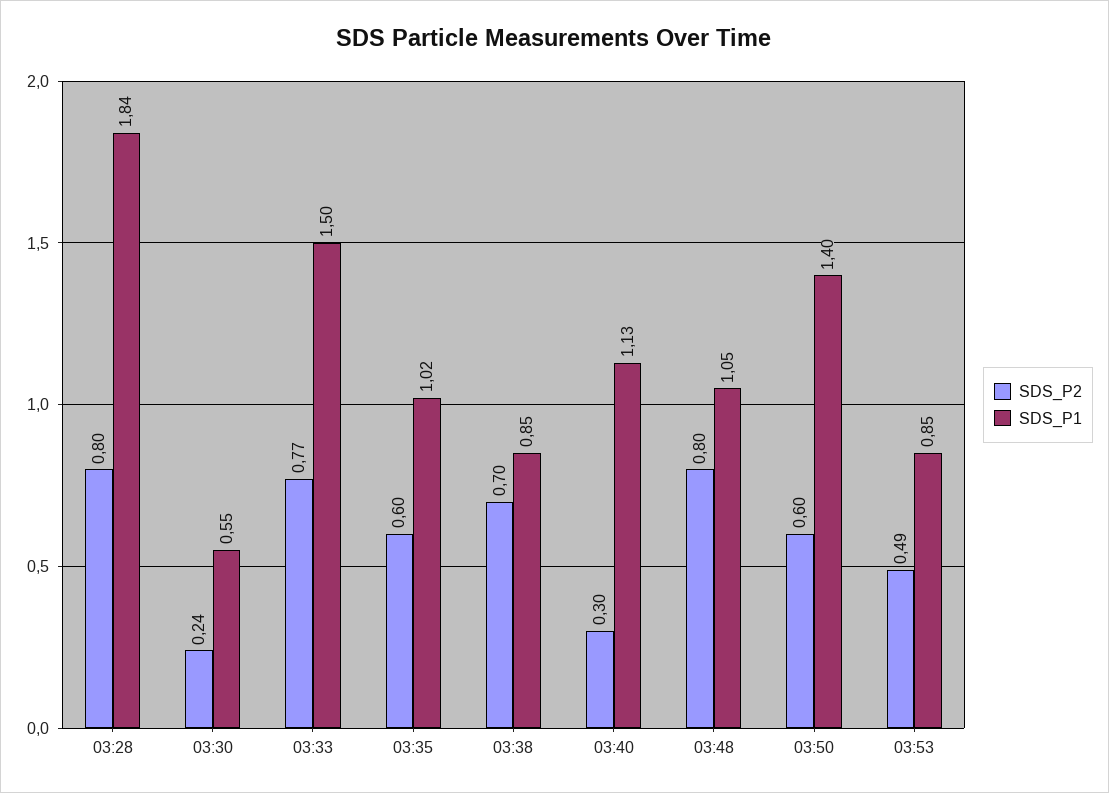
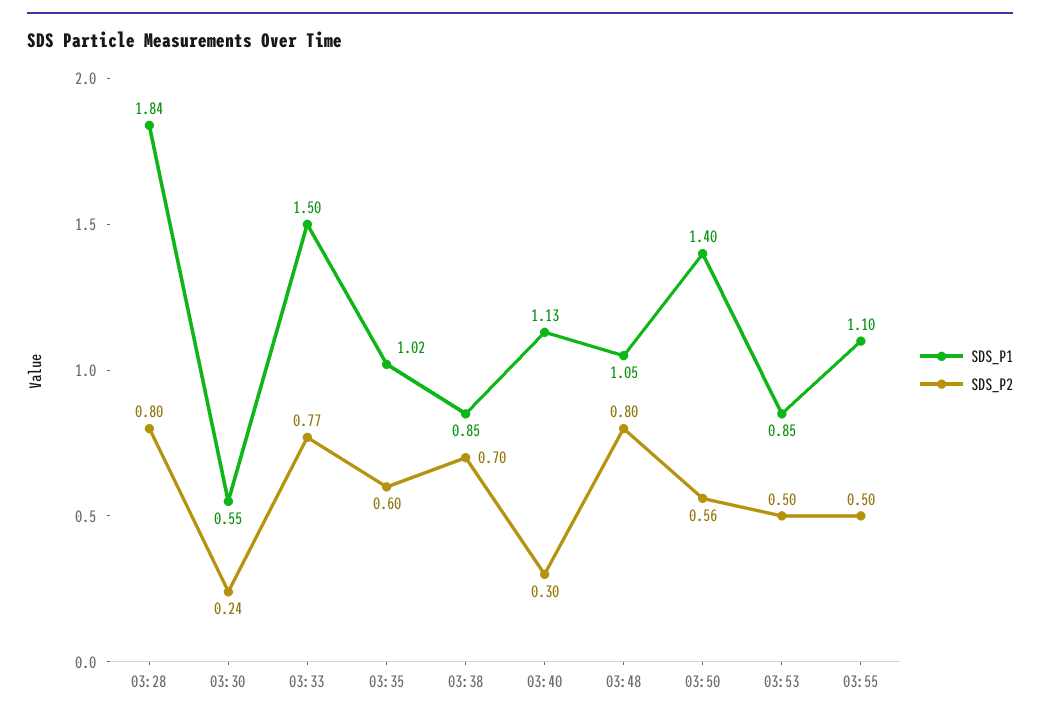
SDS_P2, 03:50: 0.6 -> 0.56
SDS_P2, 03:53: 0.49 -> 0.5
SDS_P1, 03:55: none -> 1.1
SDS_P2, 03:55: none -> 0.5

